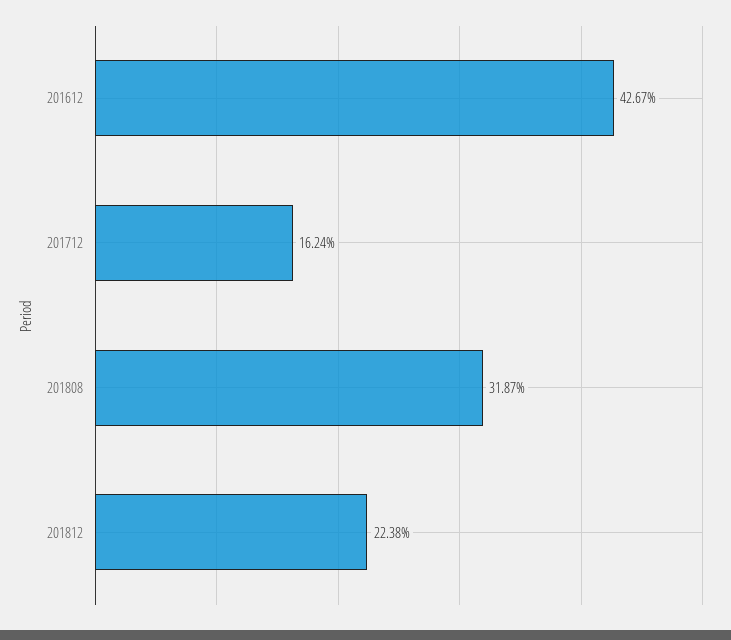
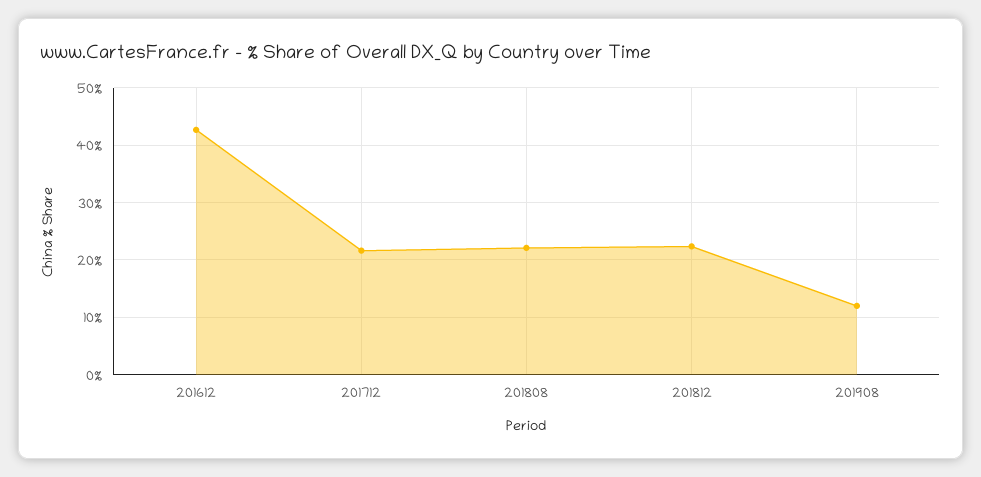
201712: 16.24 -> 22
201808: 31.87 -> 22
201908: none -> 12

